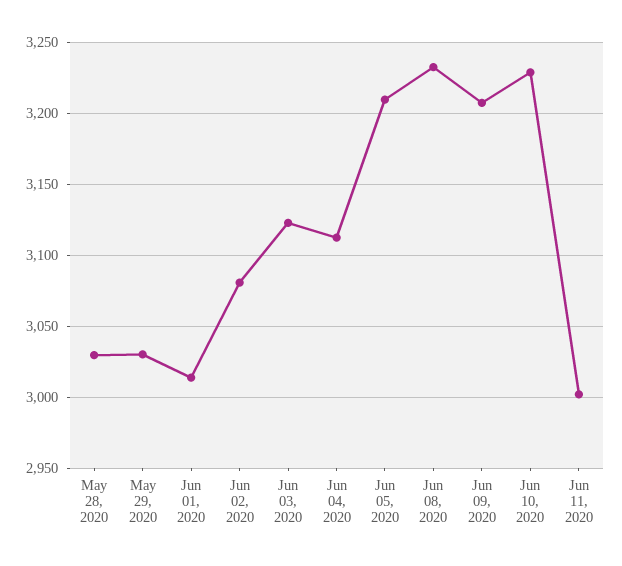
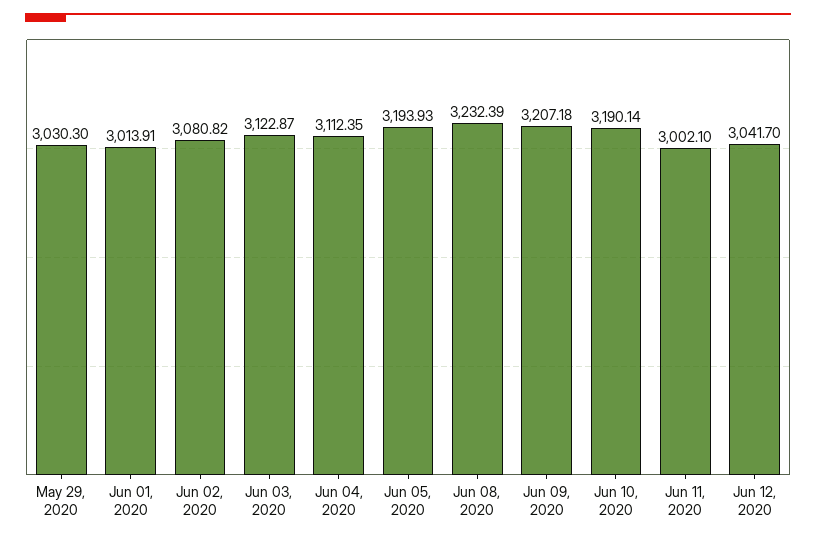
May 28, 2020: 3030 -> none
Jun 05, 2020: 3210 -> 3193.93
Jun 10, 2020: 3230 -> 3190.14
Jun 12, 2020: none -> 3041.7

